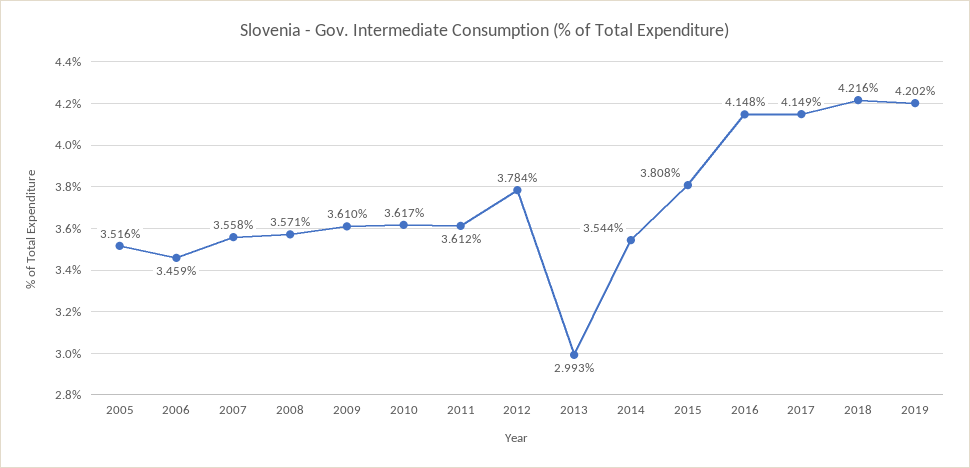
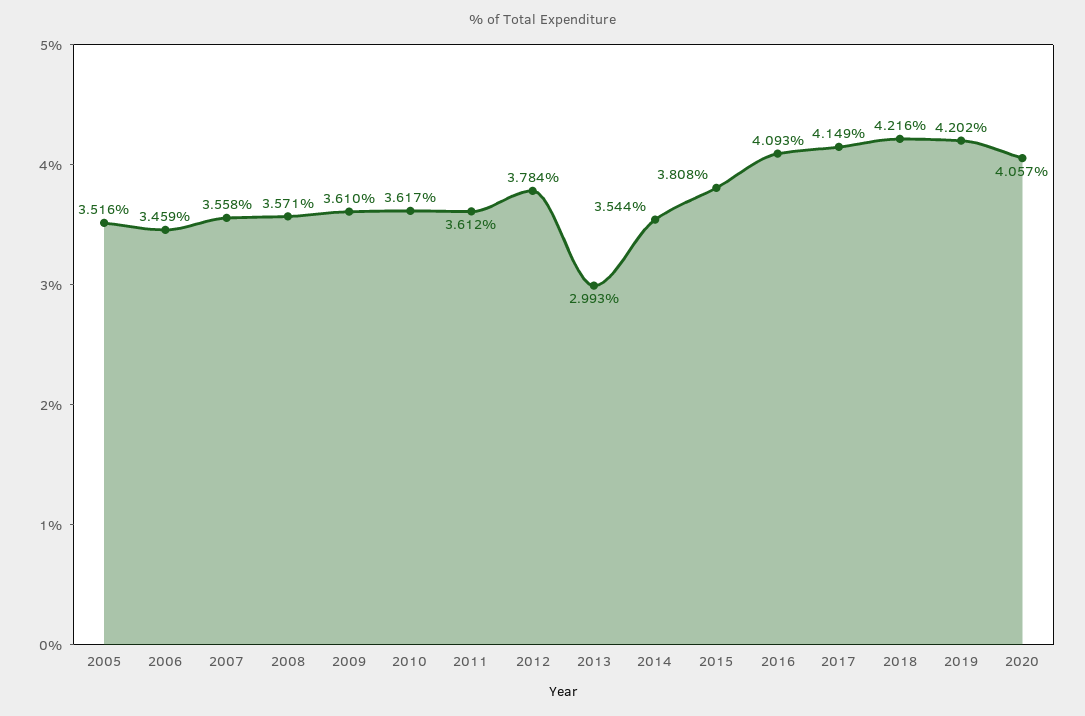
2016: 4.148 -> 4.093
2020: none -> 4.057

